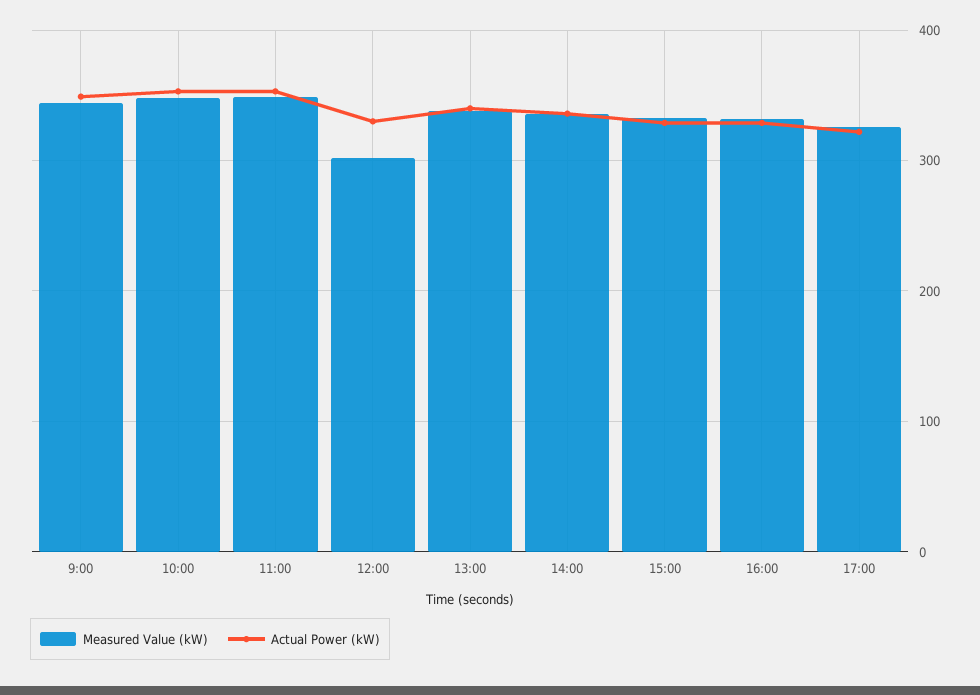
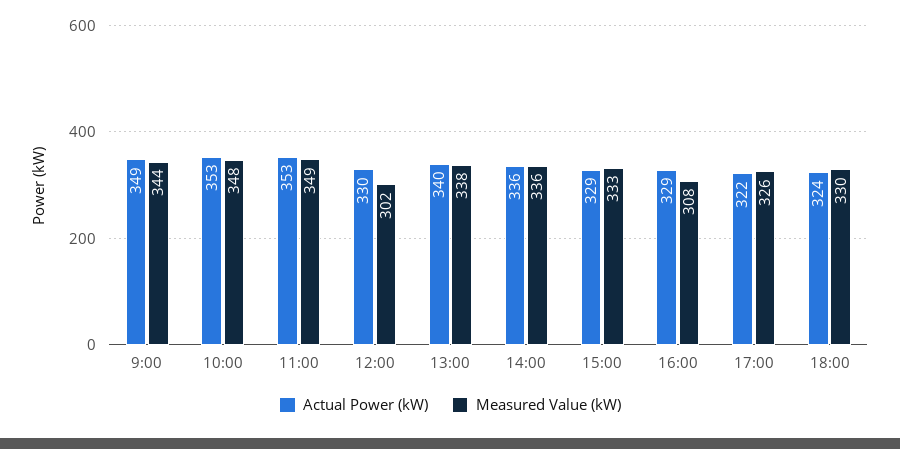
Measured Value (kW), 16:00: 330 -> 308
Actual Power (kW), 18:00: none -> 324
Measured Value (kW), 18:00: none -> 330

